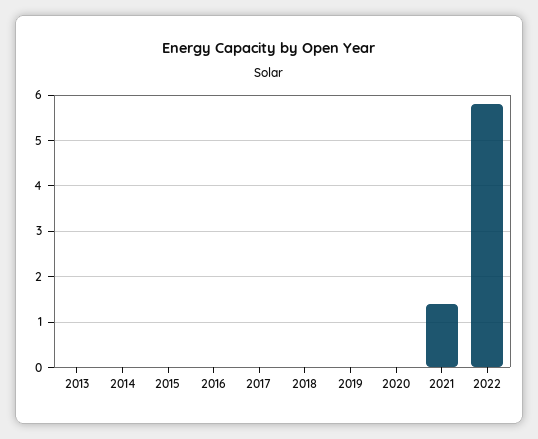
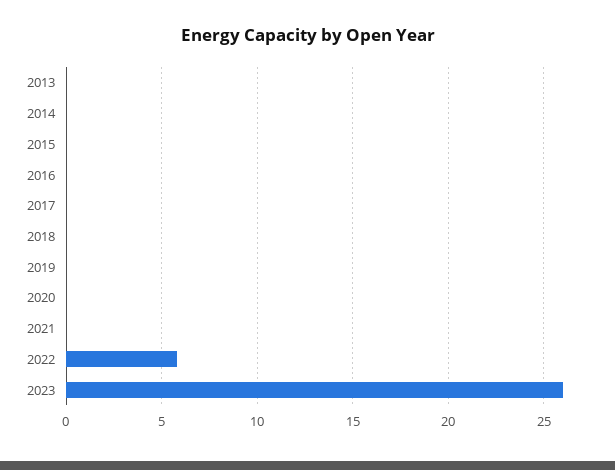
2021: 1.5 -> 0
2023: none -> 26

